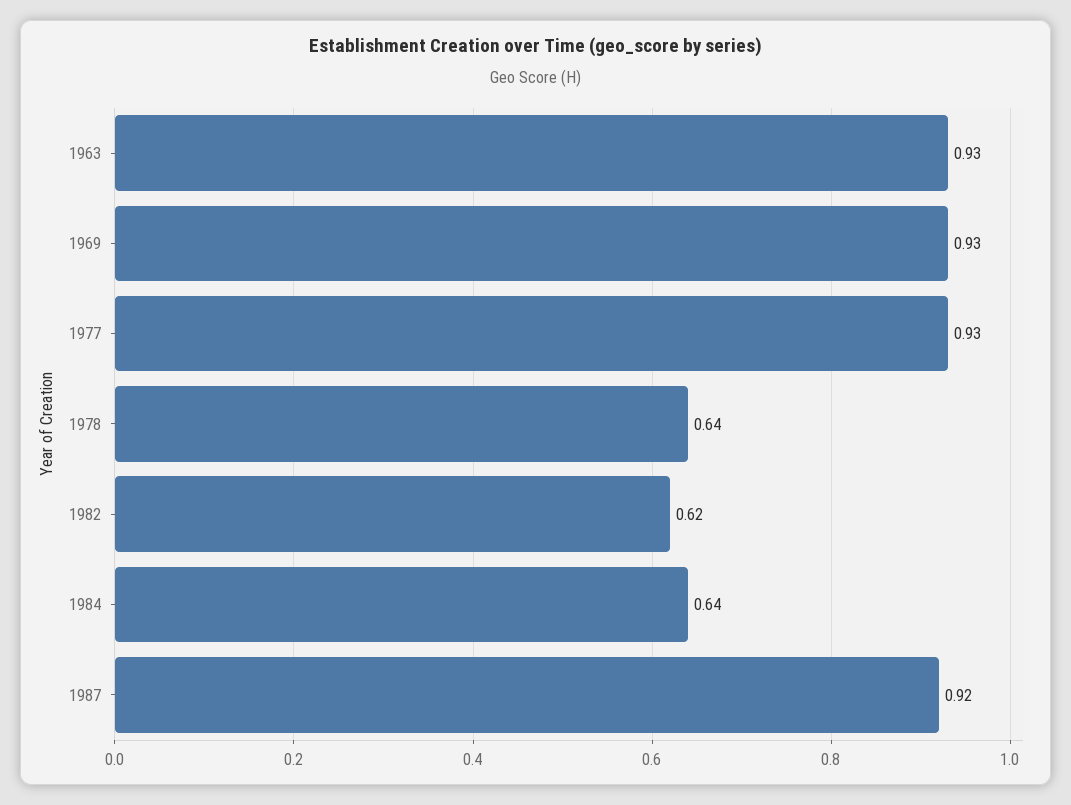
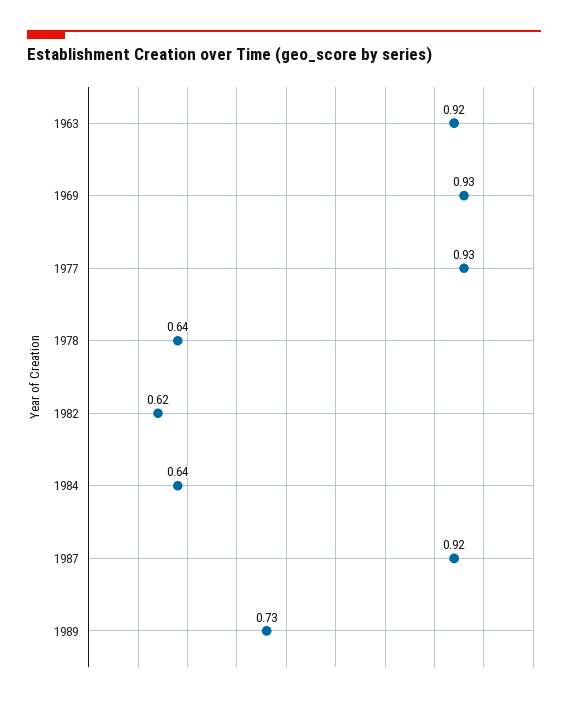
1963: 0.93 -> 0.92
1989: none -> 0.73

